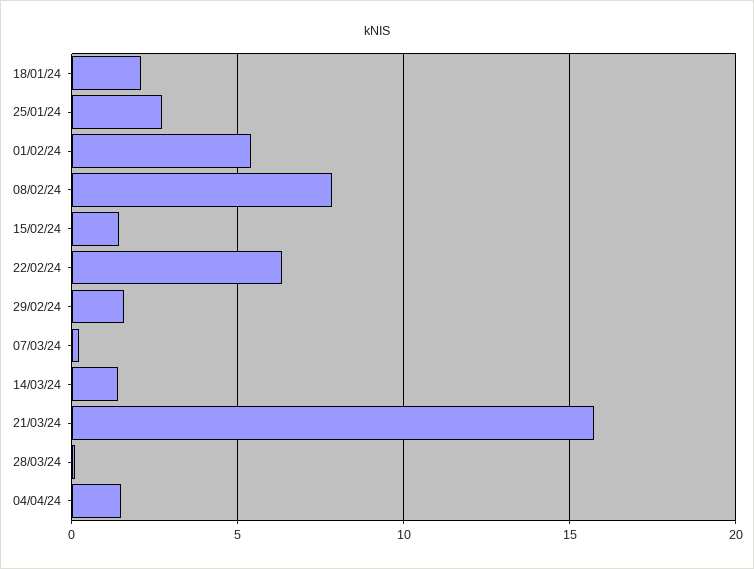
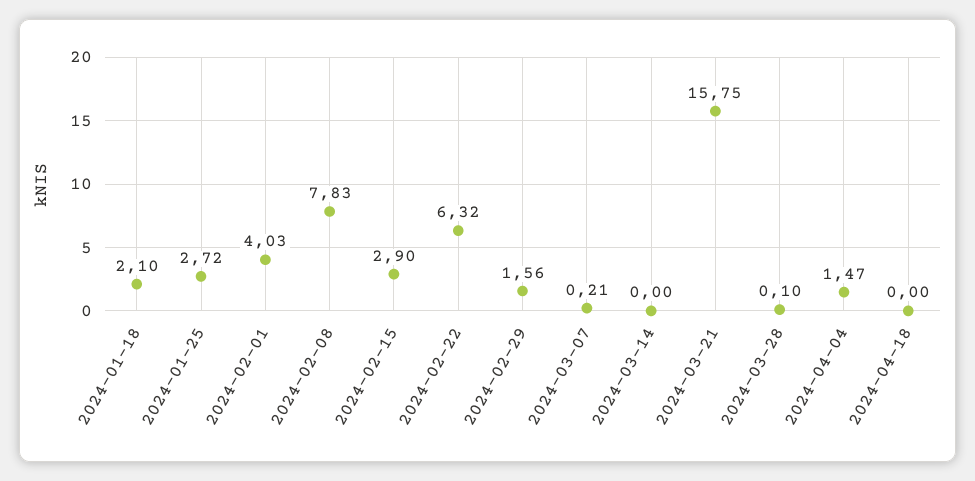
01/02/24: 5.5 -> 4.03
15/02/24: 1.5 -> 2.9
14/03/24: 1.5 -> 0
2024-04-18: none -> 0

